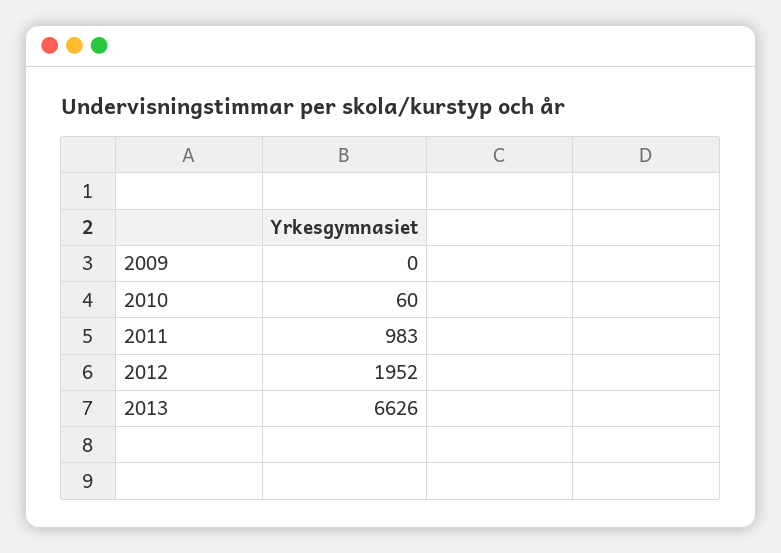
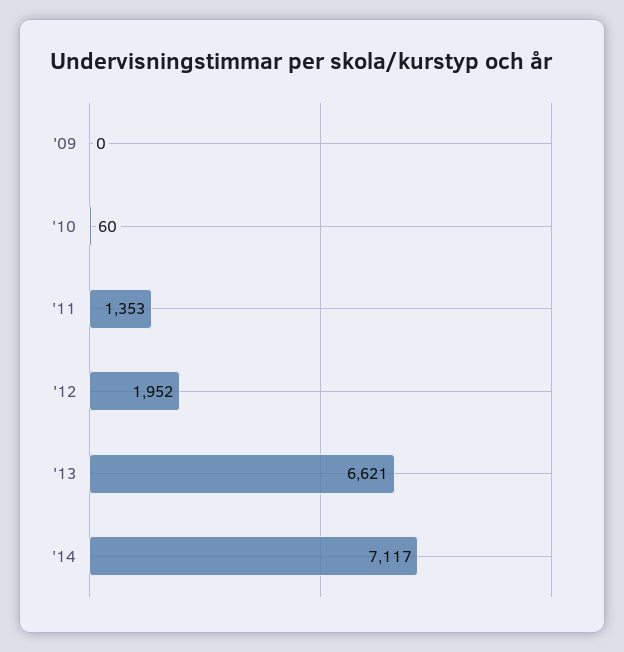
2011: 983 -> 1353
2013: 6626 -> 6621
'14: none -> 7117

